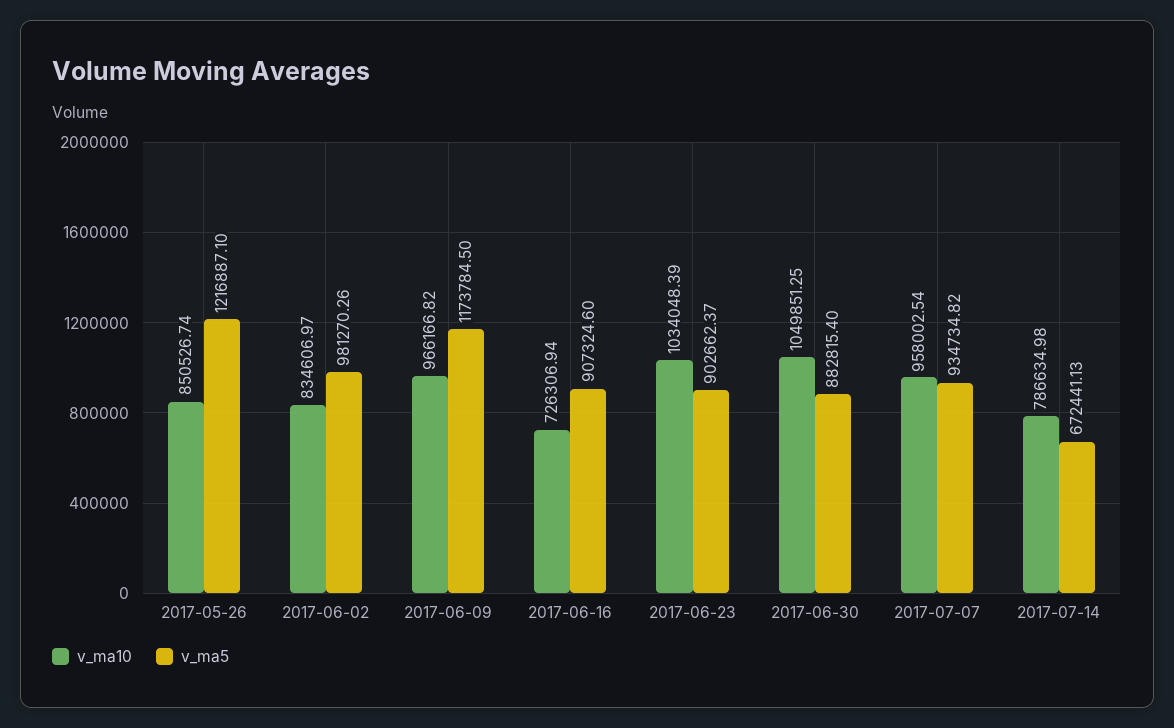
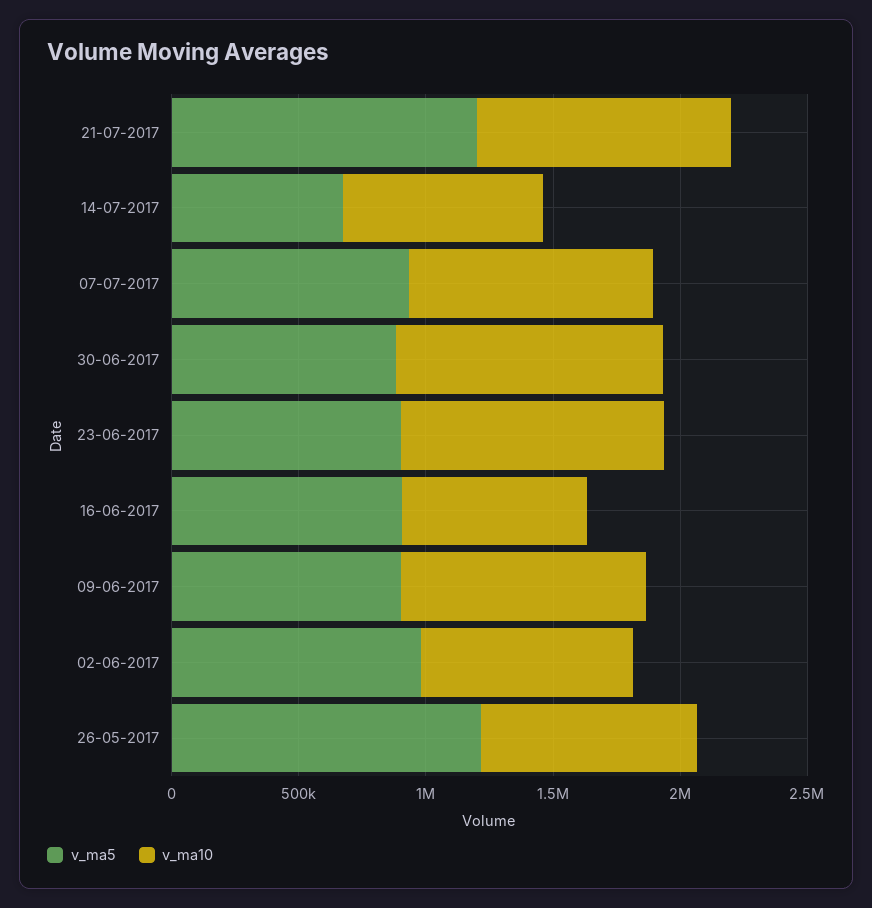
v_ma5, 2017-06-09: 1173784.5 -> 900000
v_ma5, 21-07-2017: none -> 1200000
v_ma10, 21-07-2017: none -> 1000000

